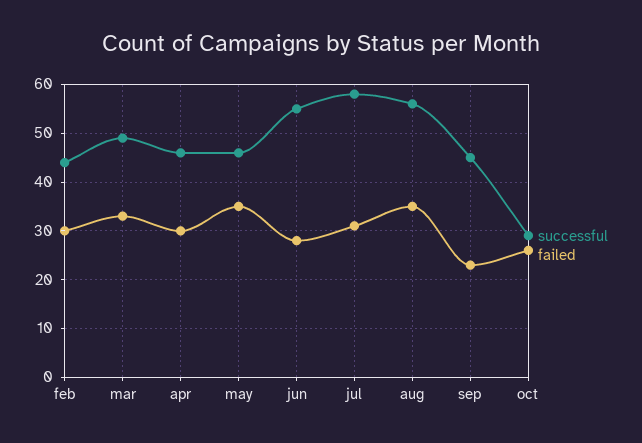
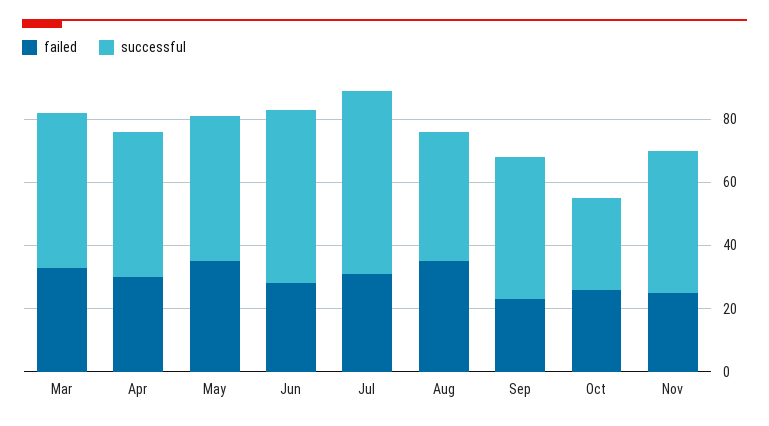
successful, feb: 45 -> none
failed, feb: 30 -> none
successful, aug: 55 -> 40
failed, Nov: none -> 25
successful, Nov: none -> 45

